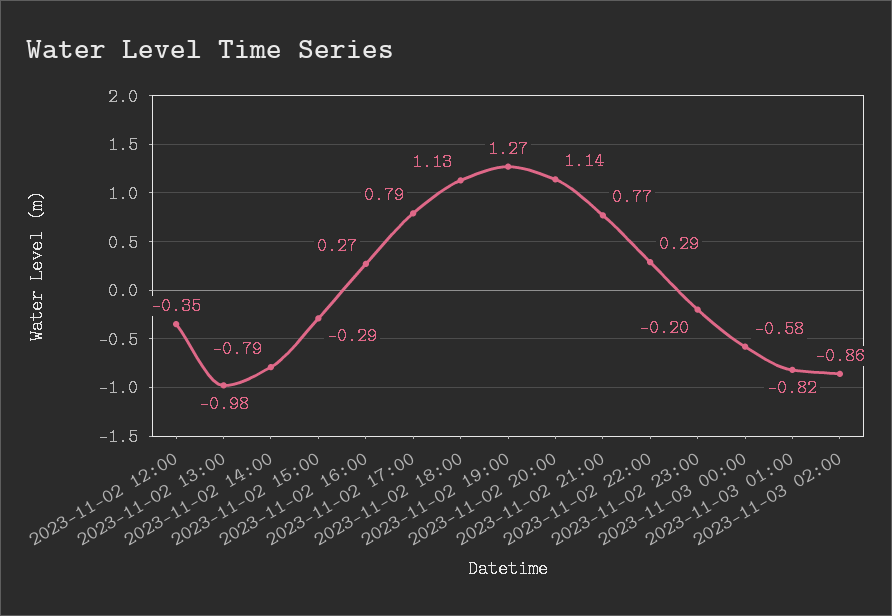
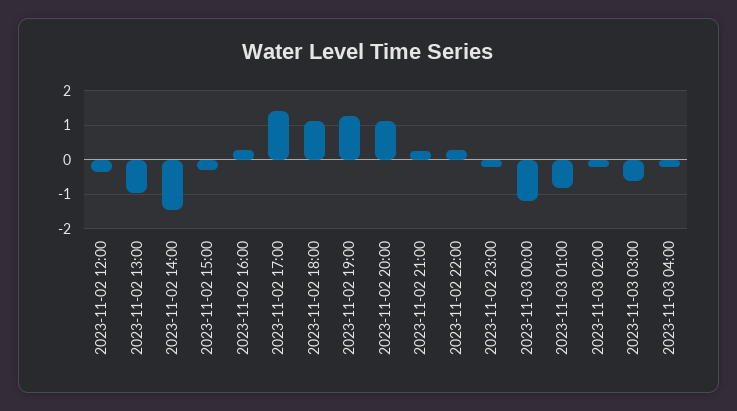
2023-11-02 14:00: -0.79 -> -1.4
2023-11-02 17:00: 0.79 -> 1.4
2023-11-02 21:00: 0.77 -> 0.2
2023-11-03 00:00: -0.58 -> -1.2
2023-11-03 02:00: -0.86 -> -0.2
2023-11-03 03:00: none -> -0.6
2023-11-03 04:00: none -> -0.2

